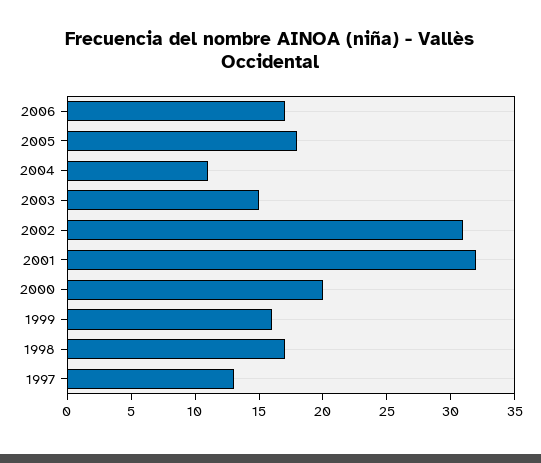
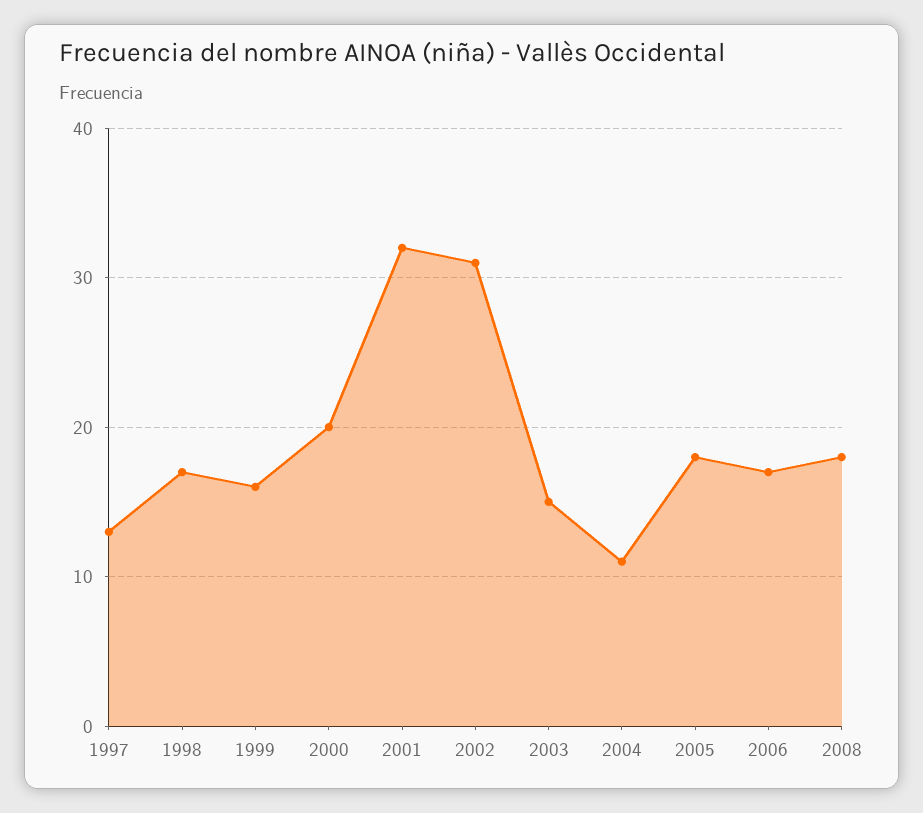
2008: none -> 18

